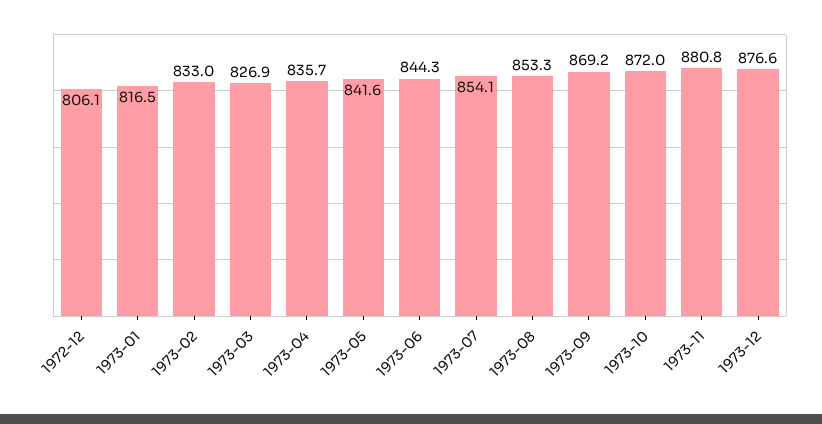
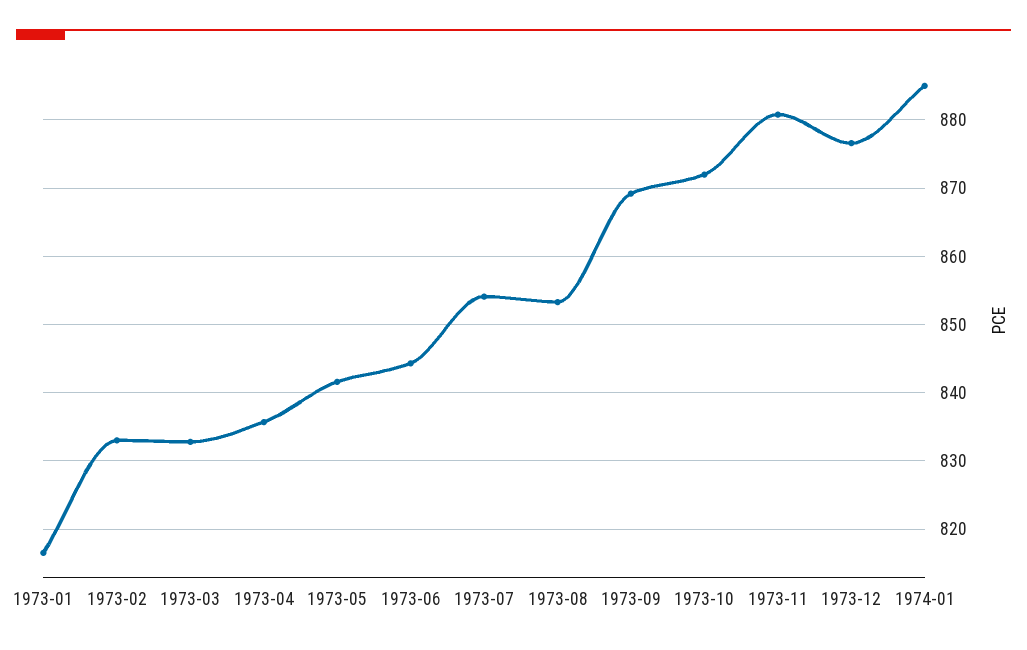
1972-12: 806.1 -> none
1973-03: 826.9 -> 833
1974-01: none -> 885

